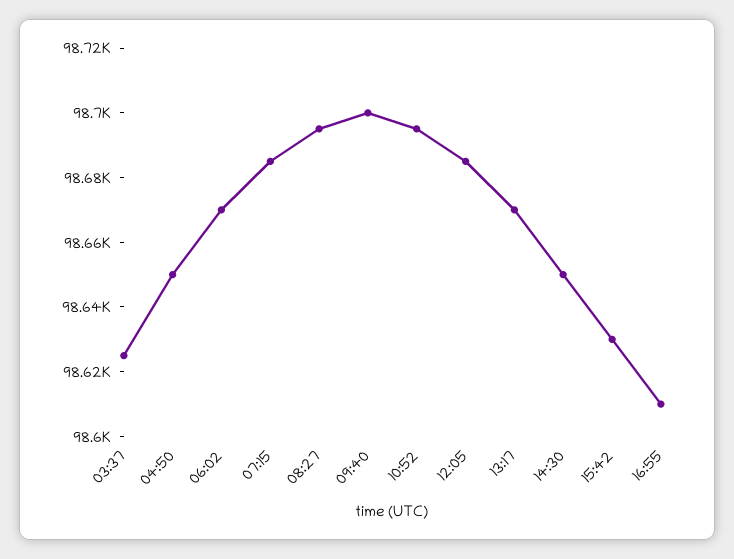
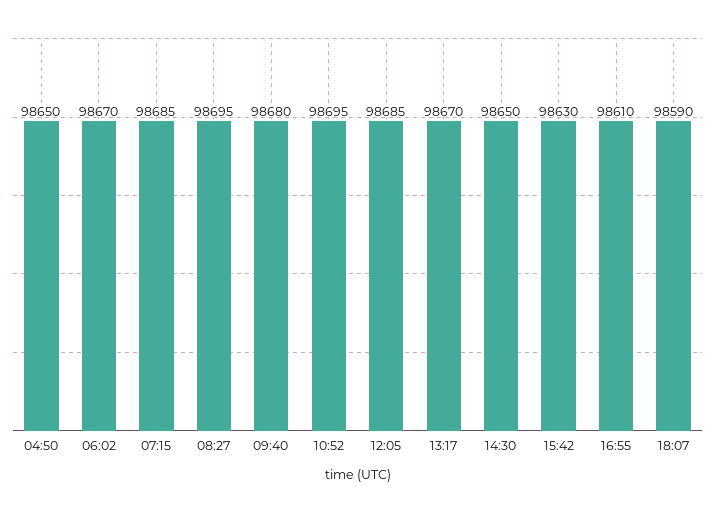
03:37: 98625 -> none
09:40: 98700 -> 98680
18:07: none -> 98590

